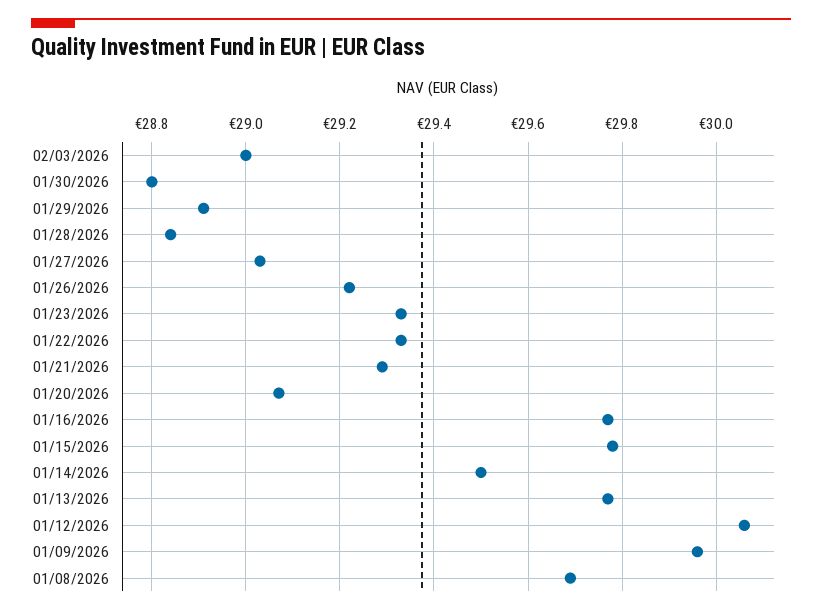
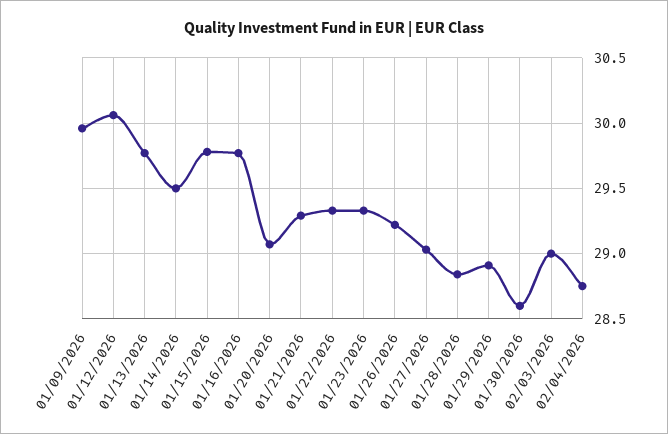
01/30/2026: 28.8 -> 28.6
01/08/2026: 29.7 -> none
02/04/2026: none -> 28.75

